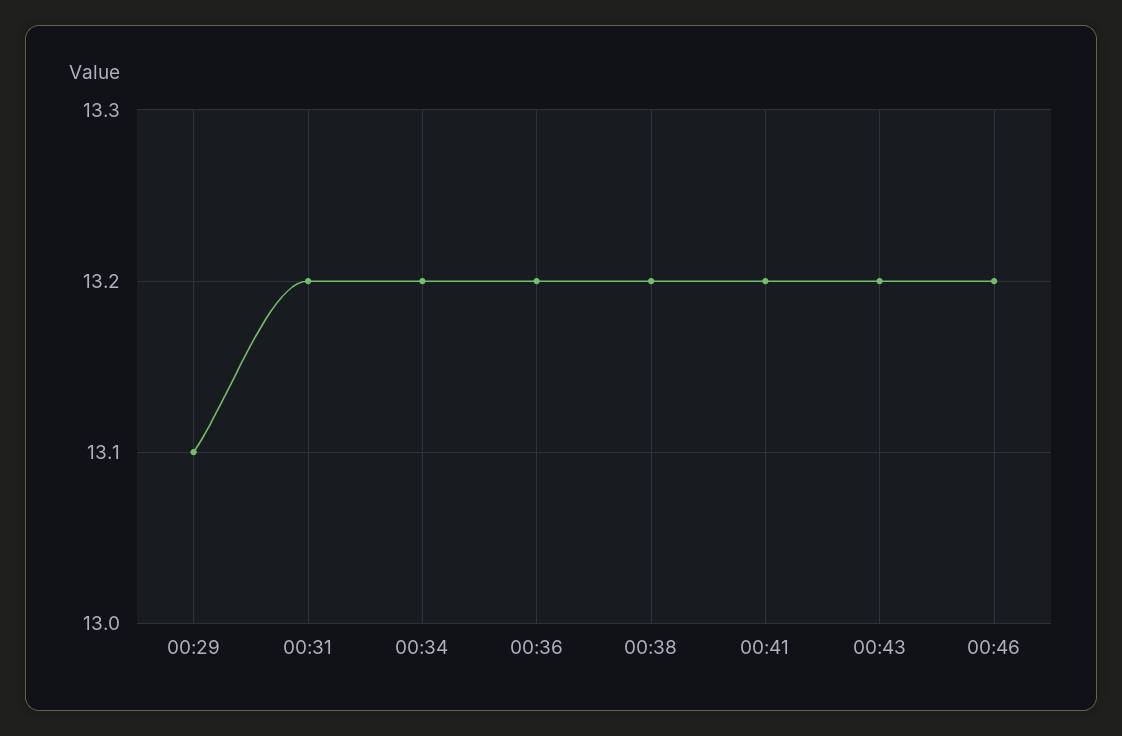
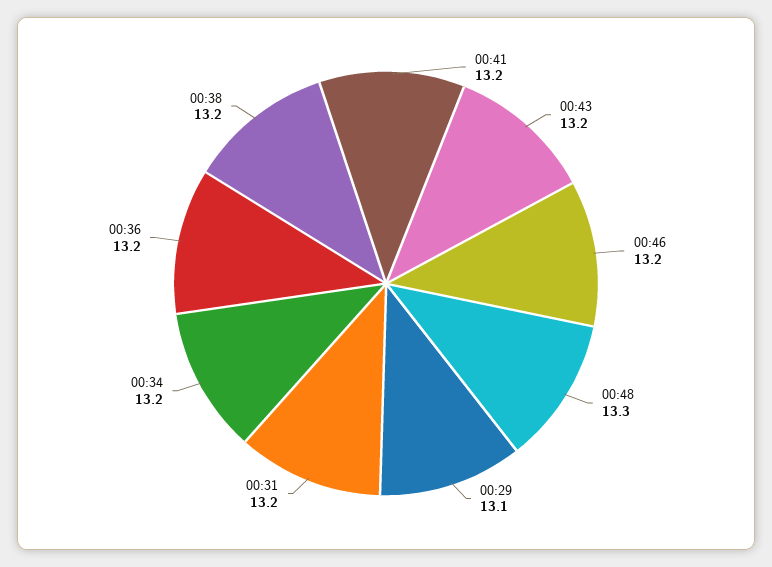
00:48: none -> 13.3

